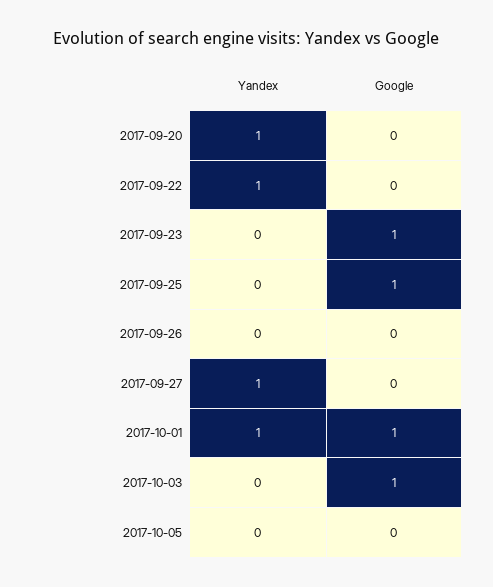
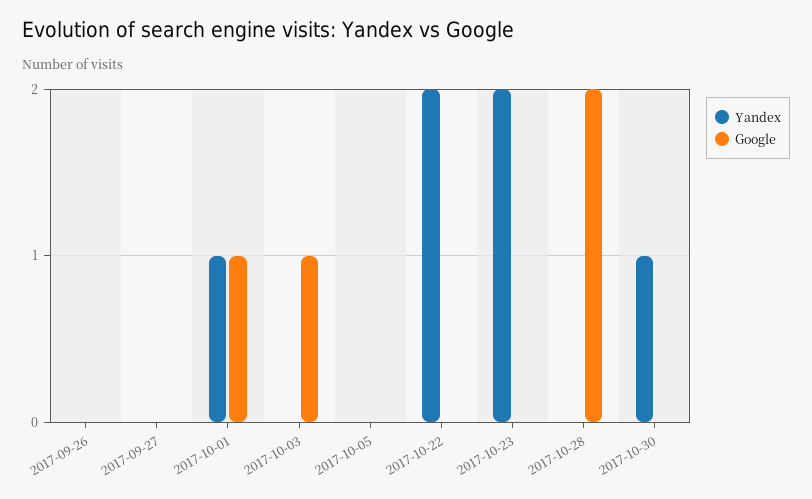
Yandex, 2017-09-20: 1 -> none
Google, 2017-09-20: 0 -> none
Yandex, 2017-09-22: 1 -> none
Google, 2017-09-22: 0 -> none
Yandex, 2017-09-23: 0 -> none
Google, 2017-09-23: 1 -> none
Yandex, 2017-09-25: 0 -> none
Google, 2017-09-25: 1 -> none
Yandex, 2017-09-27: 1 -> 0
Yandex, 2017-10-22: none -> 2
Google, 2017-10-22: none -> 0
Yandex, 2017-10-23: none -> 2
Google, 2017-10-23: none -> 0
Yandex, 2017-10-28: none -> 0
Google, 2017-10-28: none -> 2
Yandex, 2017-10-30: none -> 1
Google, 2017-10-30: none -> 0

